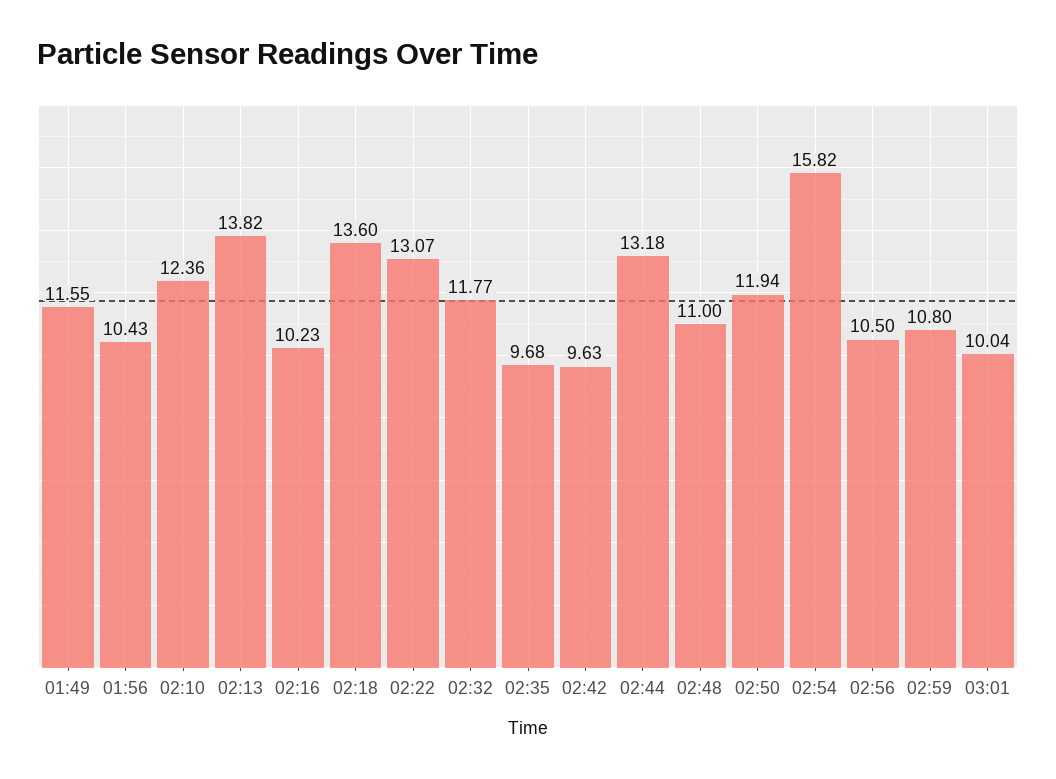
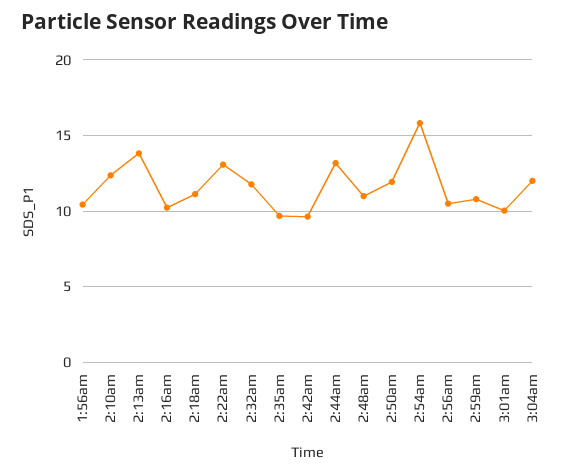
01:49: 11.55 -> none
02:18: 13.6 -> 11
3:04am: none -> 12

